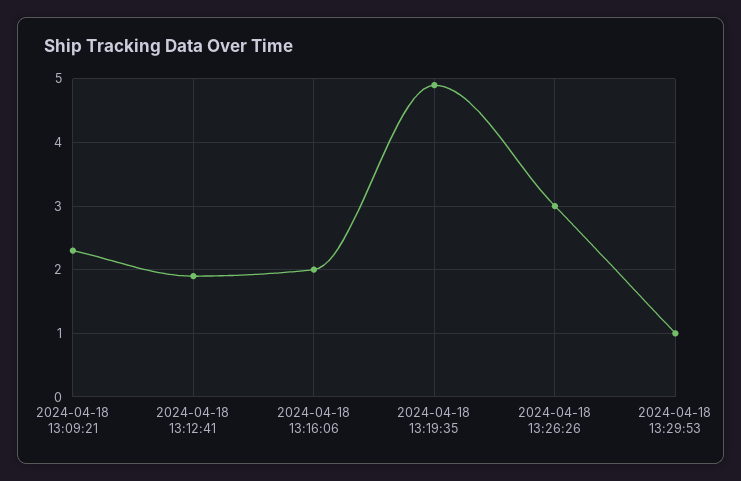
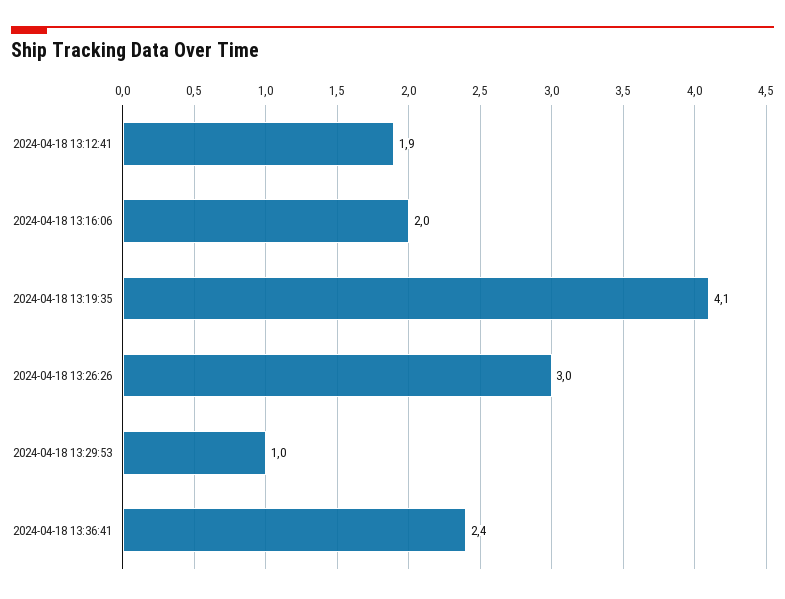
2024-04-18 13:09:21: 2.3 -> none
2024-04-18 13:19:35: 4.9 -> 4.1
2024-04-18 13:36:41: none -> 2.4

